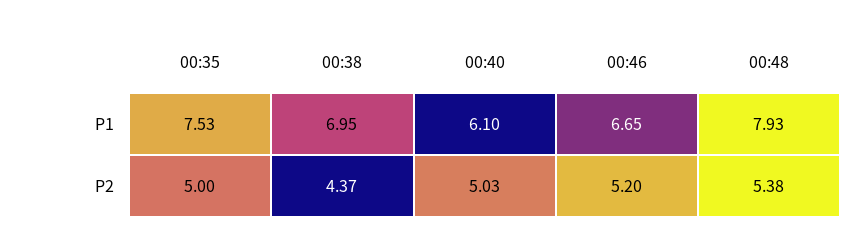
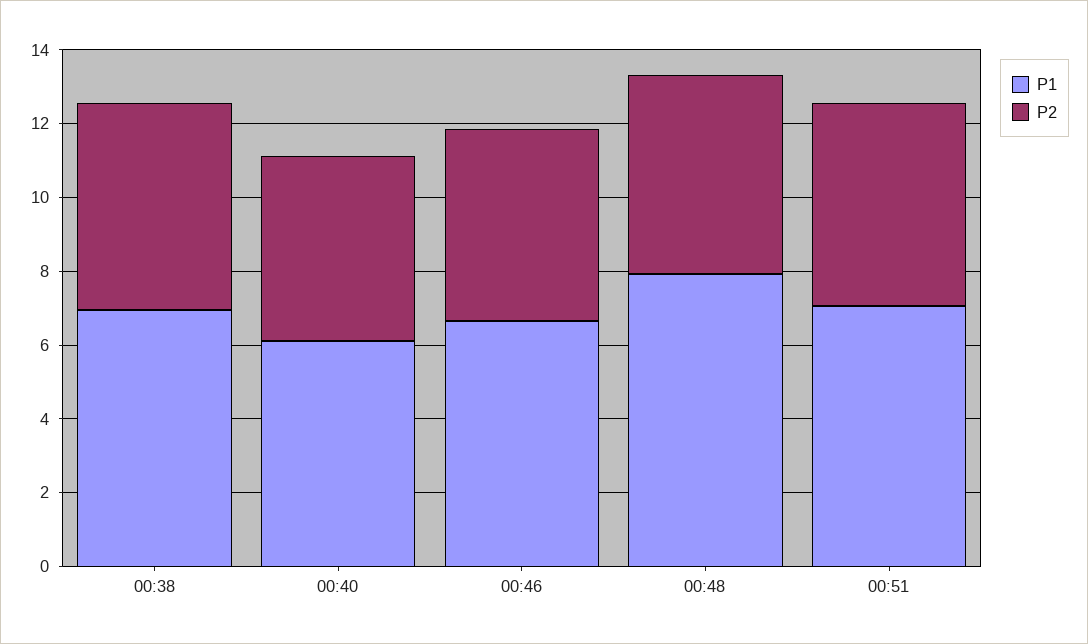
P1, 00:35: 7.53 -> none
P2, 00:35: 5 -> none
P2, 00:38: 4.37 -> 5.5
P1, 00:51: none -> 7
P2, 00:51: none -> 5.5

